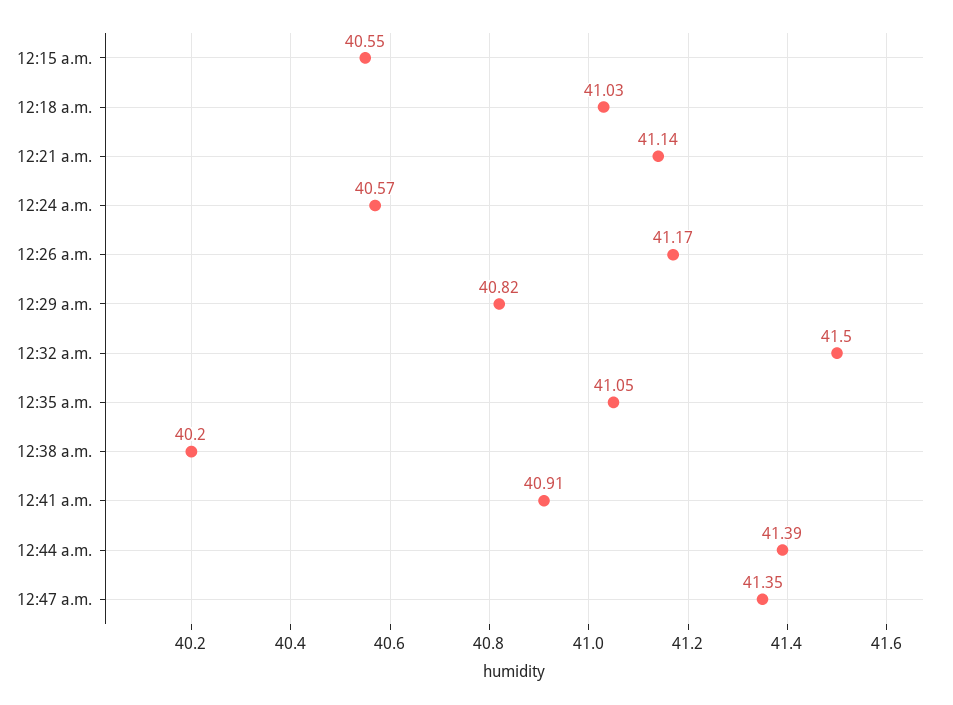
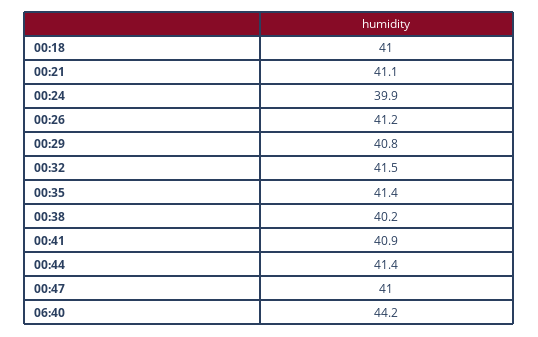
12:15 a.m.: 40.55 -> none
12:24 a.m.: 40.57 -> 39.9
12:35 a.m.: 41.05 -> 41.4
12:47 a.m.: 41.35 -> 41
06:40: none -> 44.2

